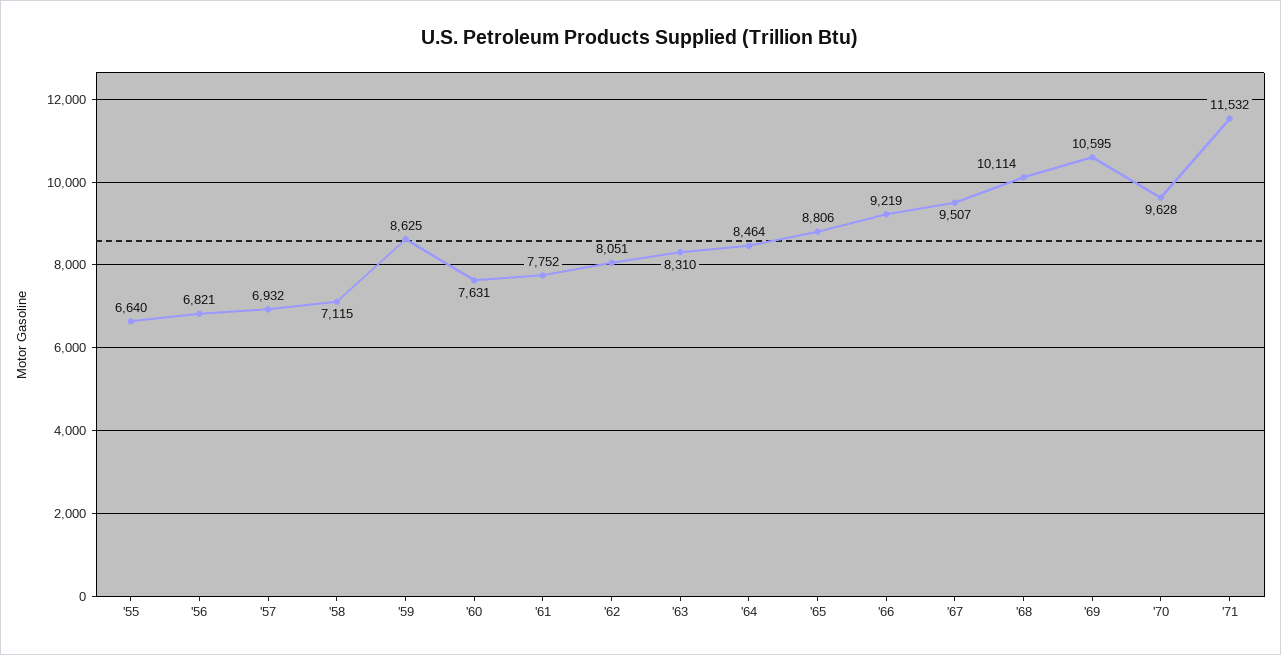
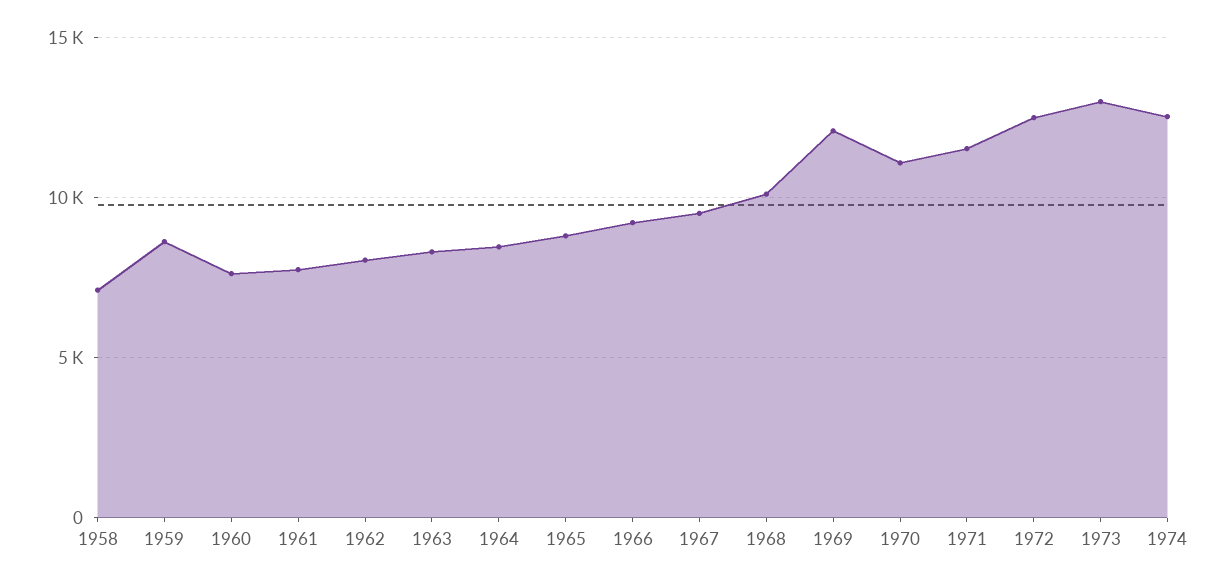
'55: 6640 -> none
'56: 6821 -> none
'57: 6932 -> none
'69: 10595 -> 12000
'70: 9628 -> 11000
1972: none -> 12500
1973: none -> 13000
1974: none -> 12500

